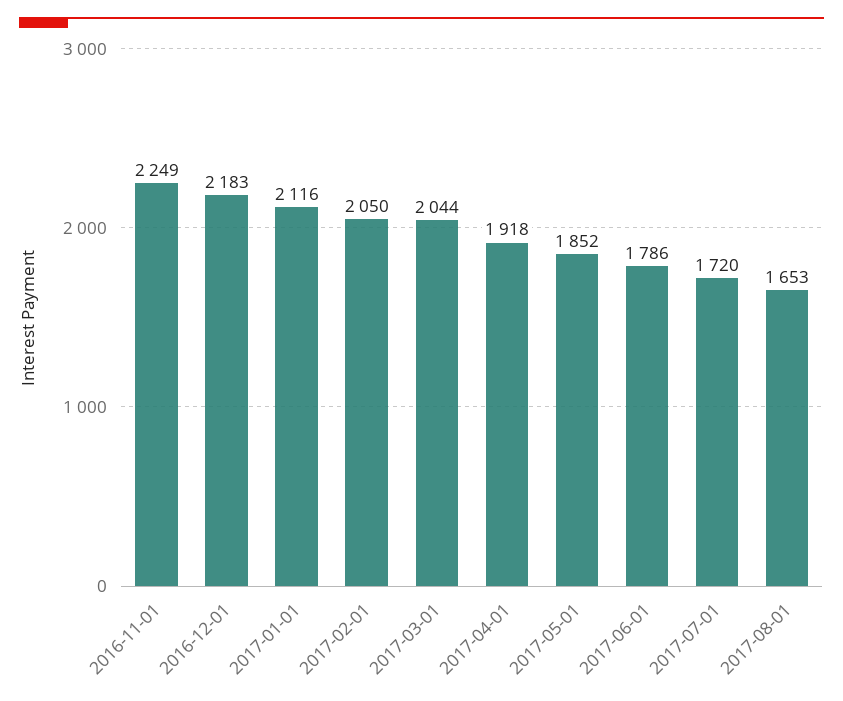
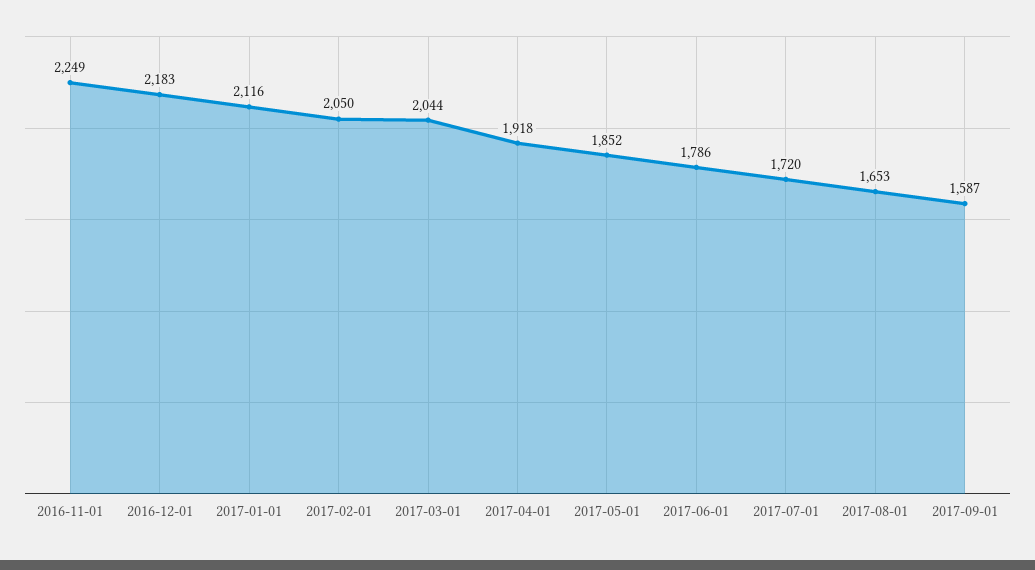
2017-09-01: none -> 1587

